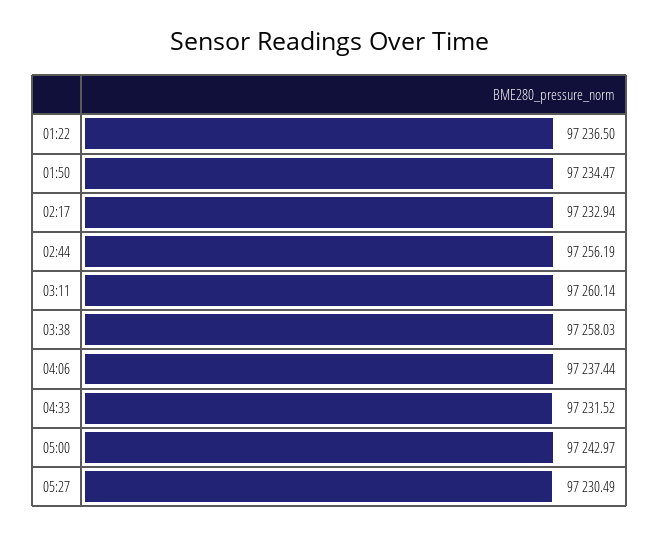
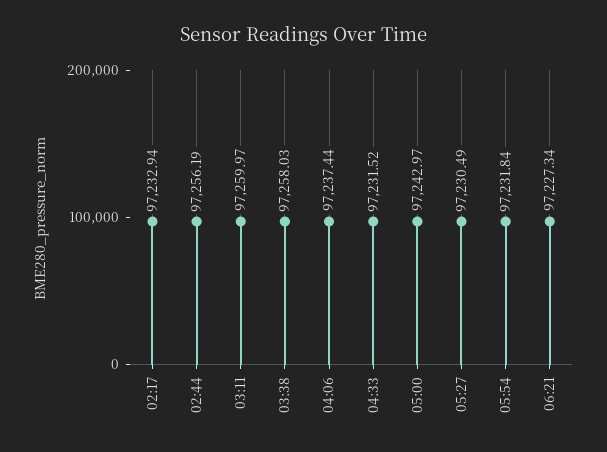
01:22: 97236.5 -> none
01:50: 97234.47 -> none
03:11: 97260.14 -> 97259.97
05:54: none -> 97231.84
06:21: none -> 97227.34

